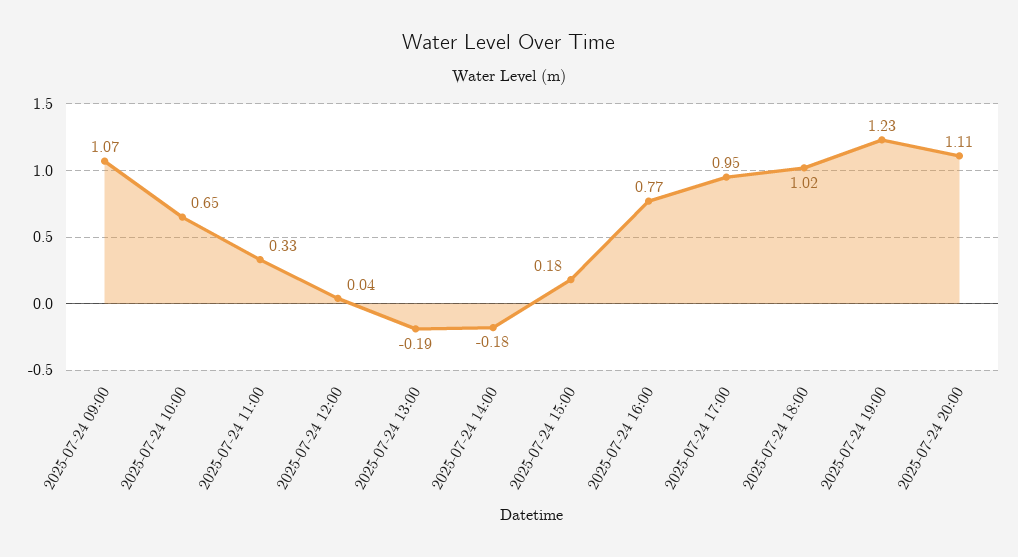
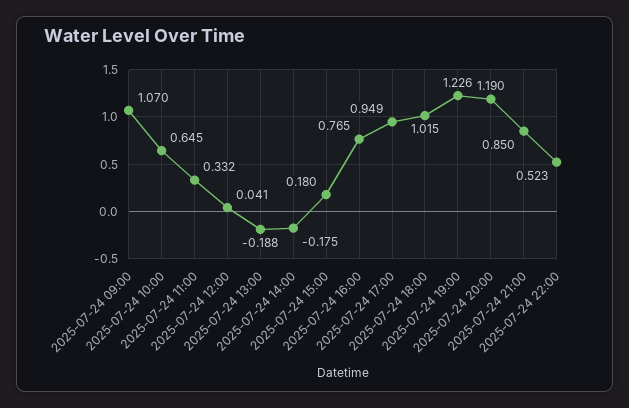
2025-07-24 20:00: 1.11 -> 1.19
2025-07-24 21:00: none -> 0.85
2025-07-24 22:00: none -> 0.523

